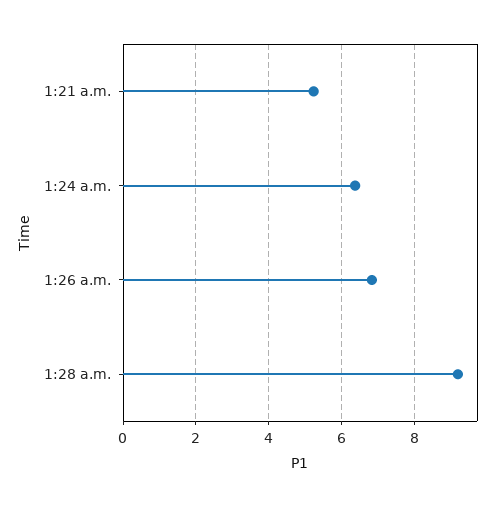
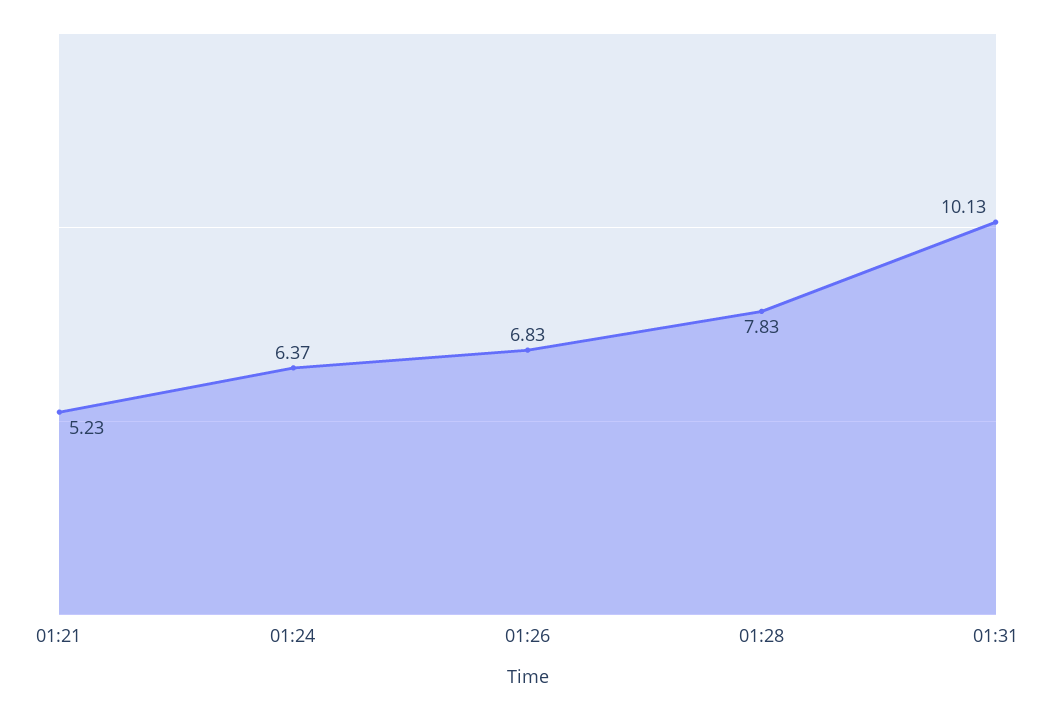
1:28 a.m.: 9.2 -> 7.83
01:31: none -> 10.13

